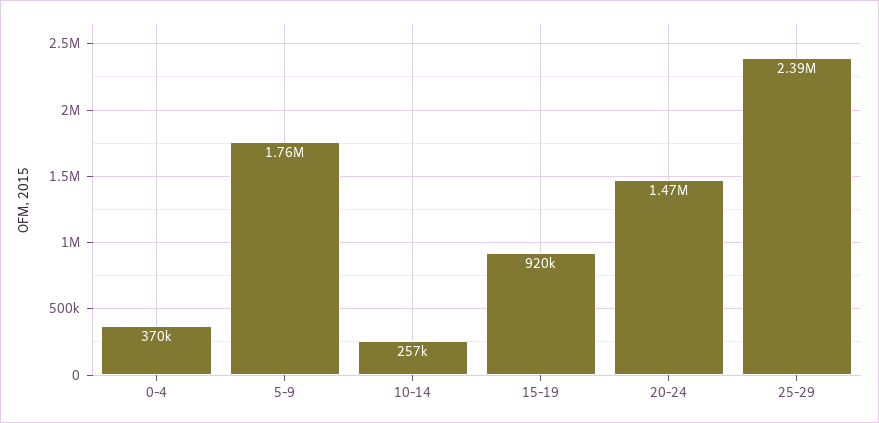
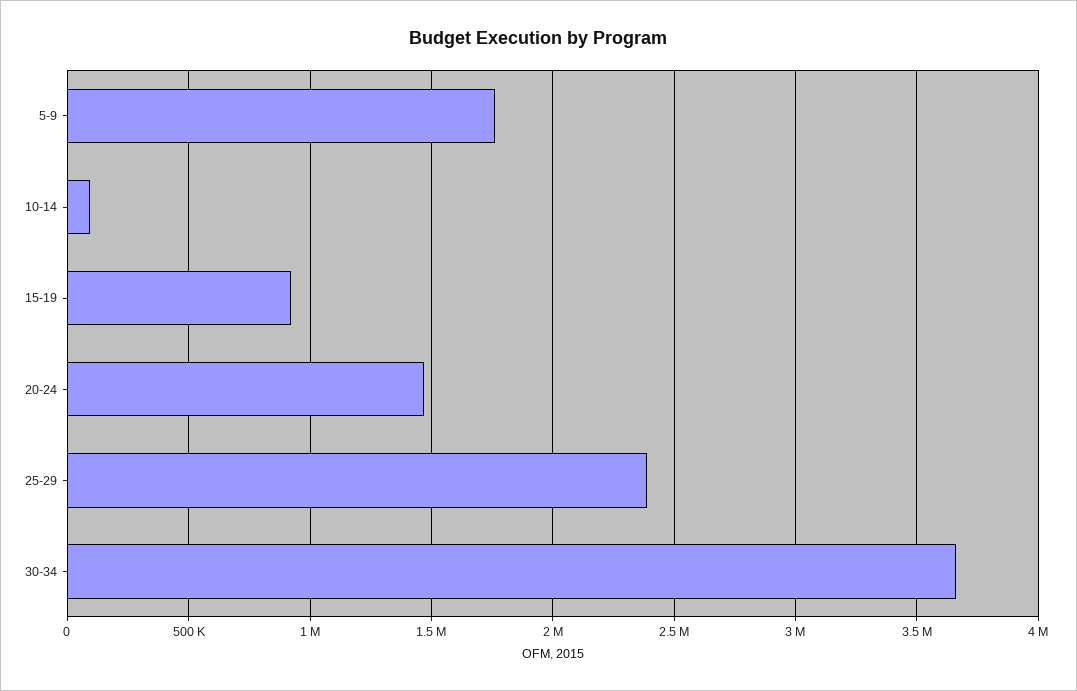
0-4: 370000 -> none
10-14: 257000 -> 100000
30-34: none -> 3650000

